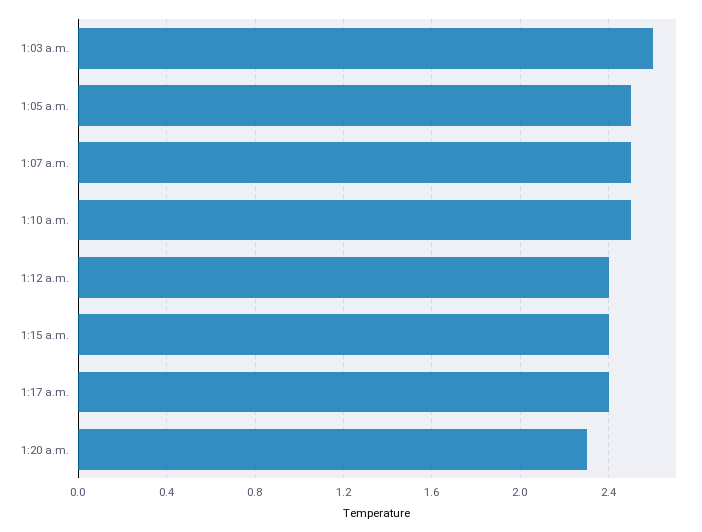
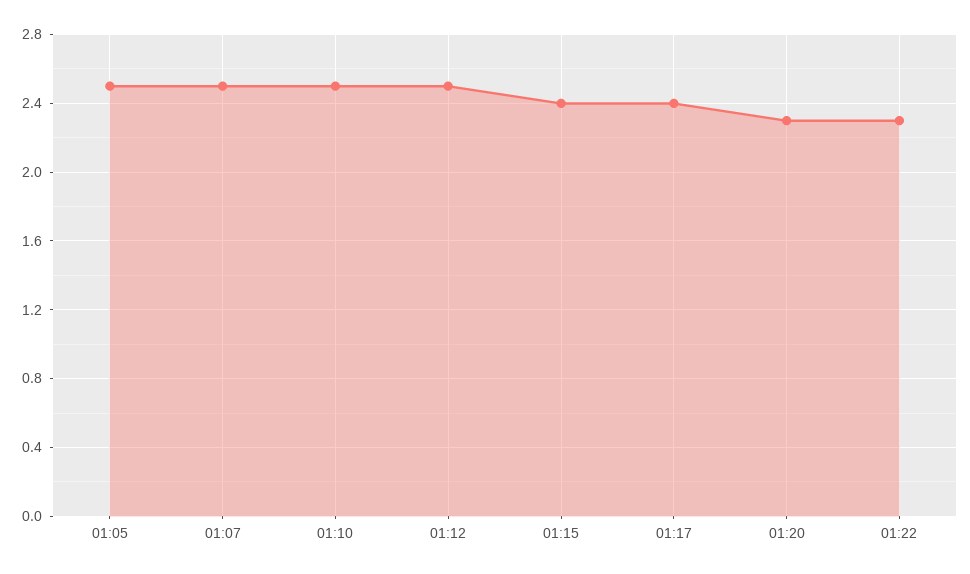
1:03 a.m.: 2.6 -> none
1:12 a.m.: 2.4 -> 2.5
01:22: none -> 2.3

